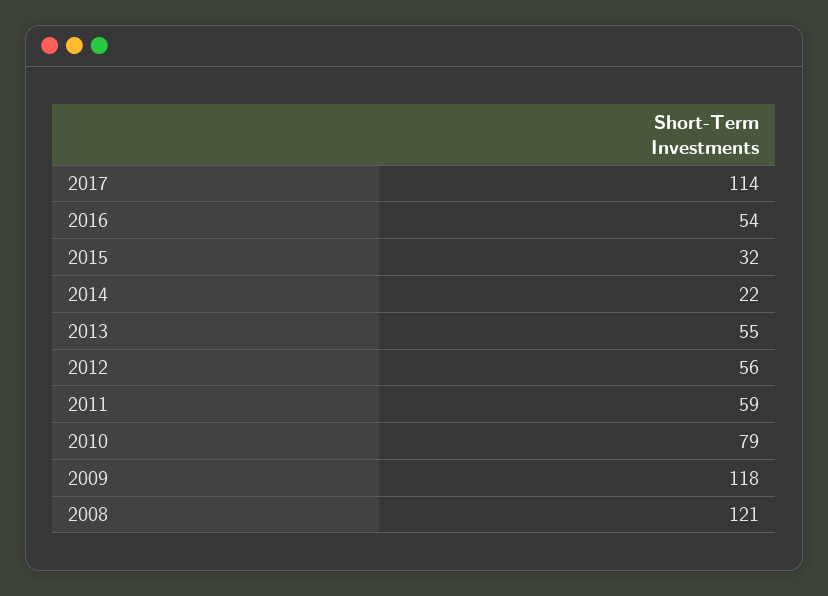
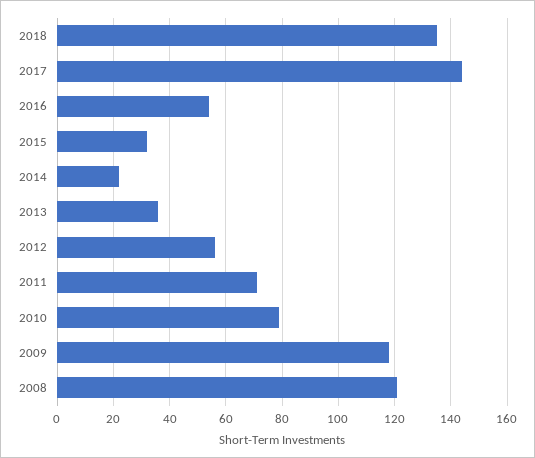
2017: 114 -> 145
2013: 55 -> 35
2011: 59 -> 70
2018: none -> 135

